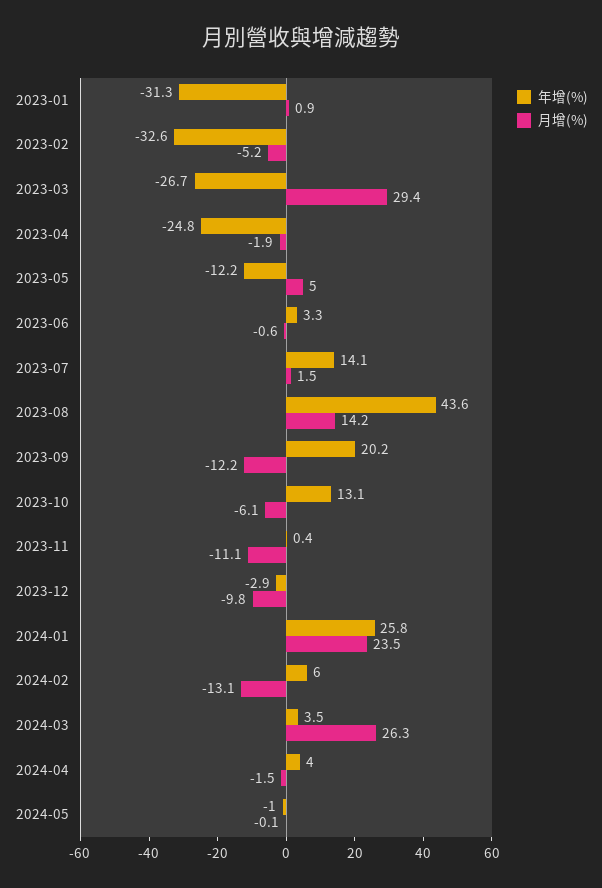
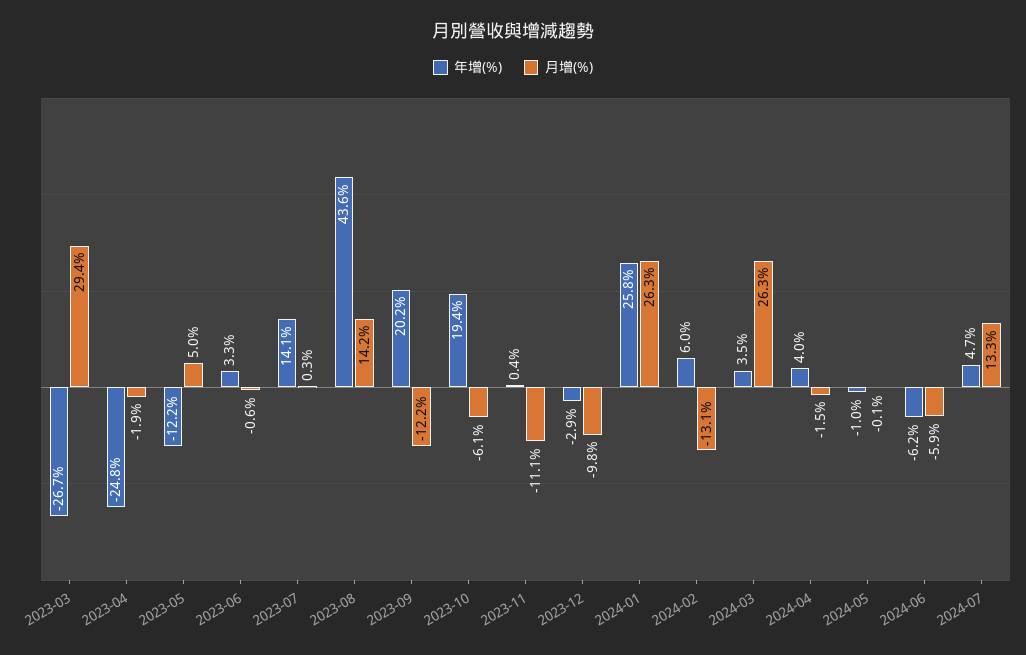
年增(%), 2023-01: -31.3 -> none
月增(%), 2023-01: 0.9 -> none
年增(%), 2023-02: -32.6 -> none
月增(%), 2023-02: -5.2 -> none
月增(%), 2023-07: 1.5 -> 0.3
年增(%), 2023-10: 13.1 -> 19.4
月增(%), 2024-01: 23.5 -> 26.3
年增(%), 2024-06: none -> -6.2
月增(%), 2024-06: none -> -5.9
年增(%), 2024-07: none -> 4.7
月增(%), 2024-07: none -> 13.3

